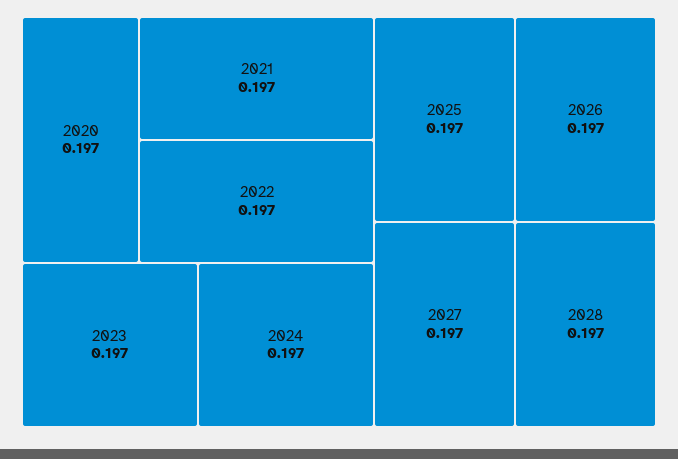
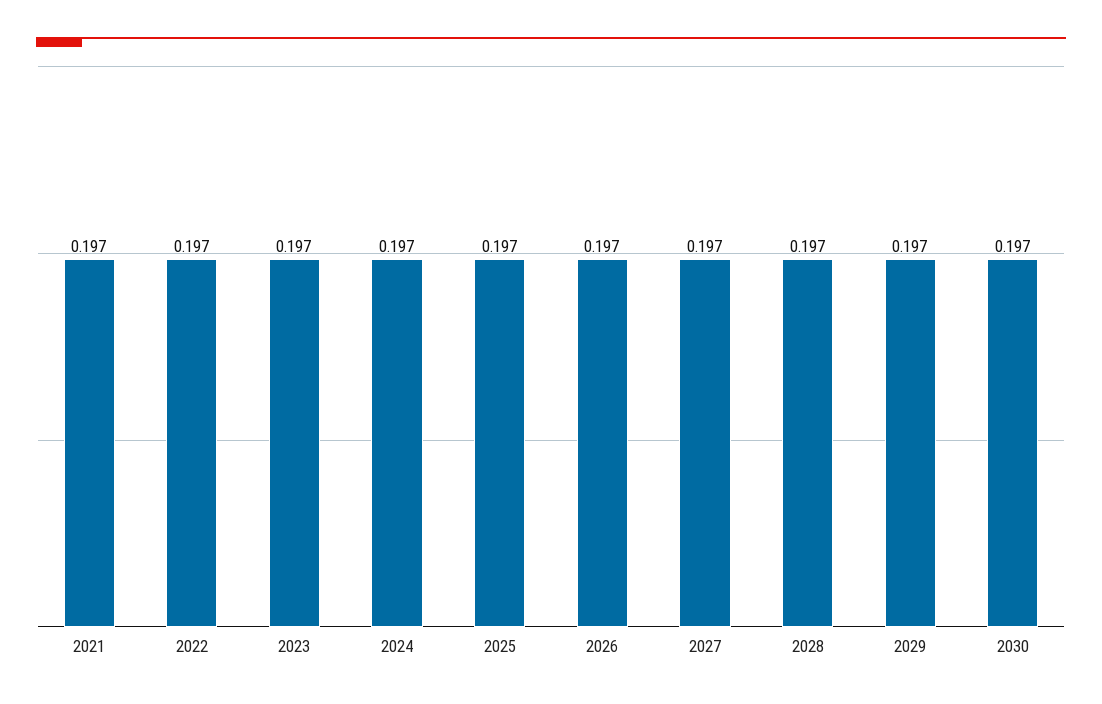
2020: 0.197 -> none
2029: none -> 0.197
2030: none -> 0.197

